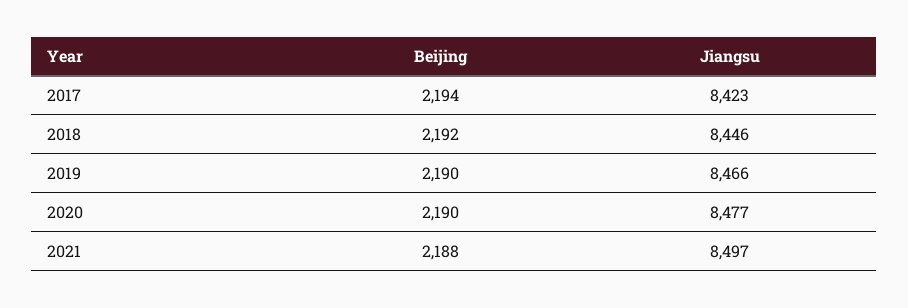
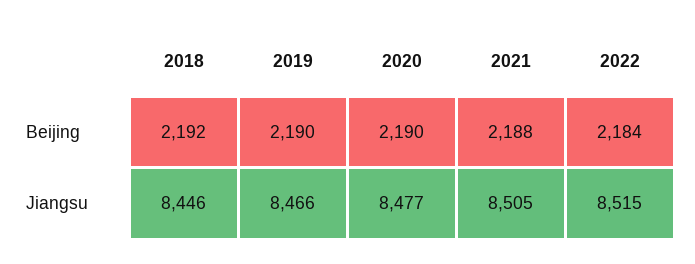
Beijing, 2017: 2194 -> none
Jiangsu, 2017: 8423 -> none
Jiangsu, 2021: 8497 -> 8505
Beijing, 2022: none -> 2184
Jiangsu, 2022: none -> 8515

